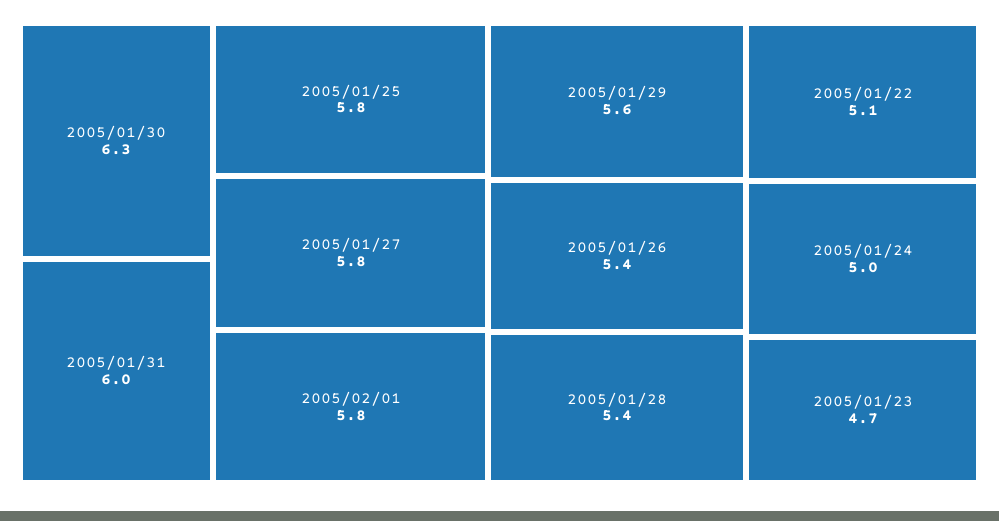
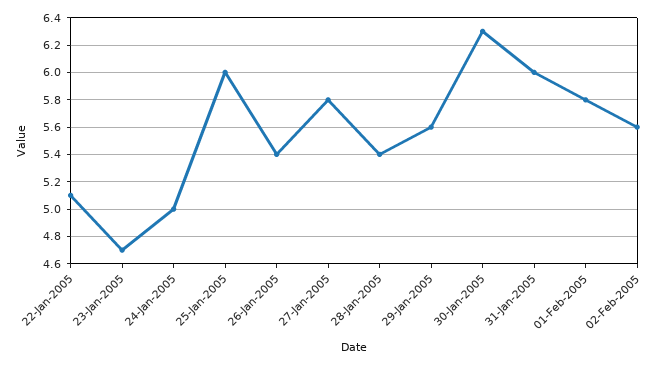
2005/01/25: 5.8 -> 6
02-Feb-2005: none -> 5.6

